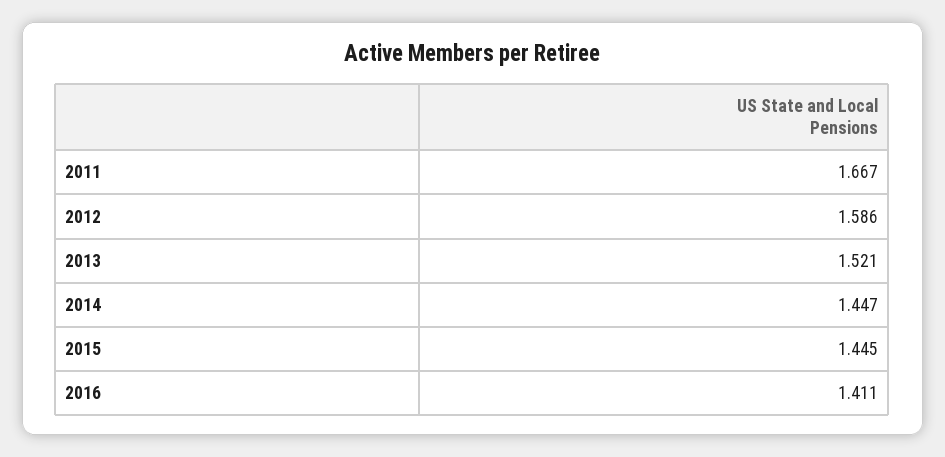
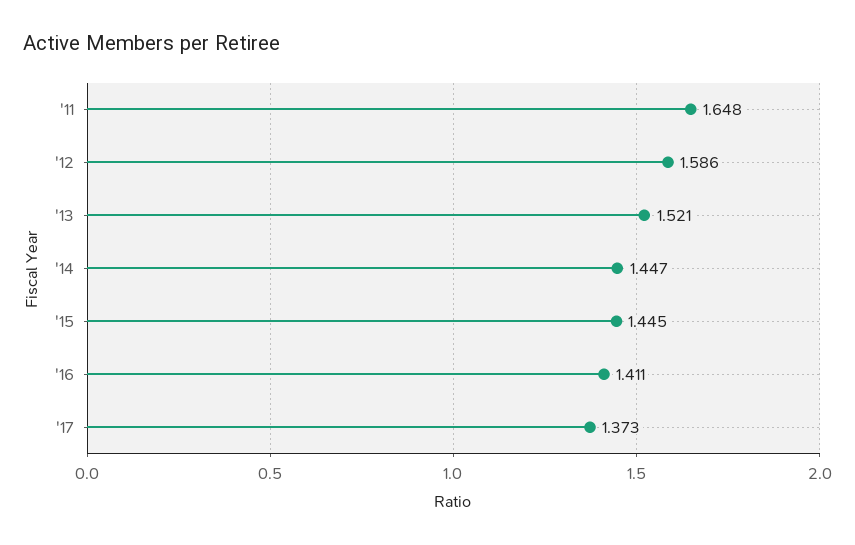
2011: 1.667 -> 1.648
'17: none -> 1.373

